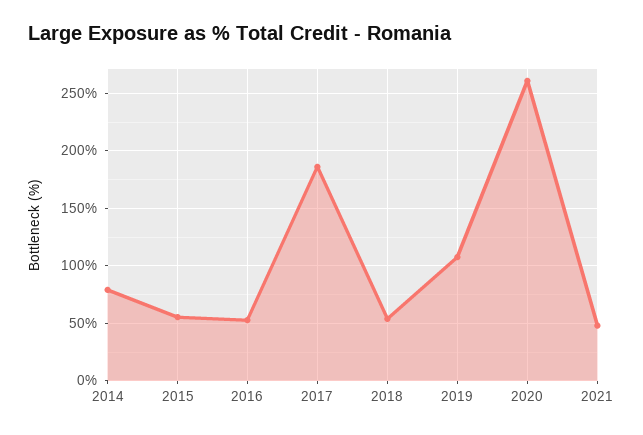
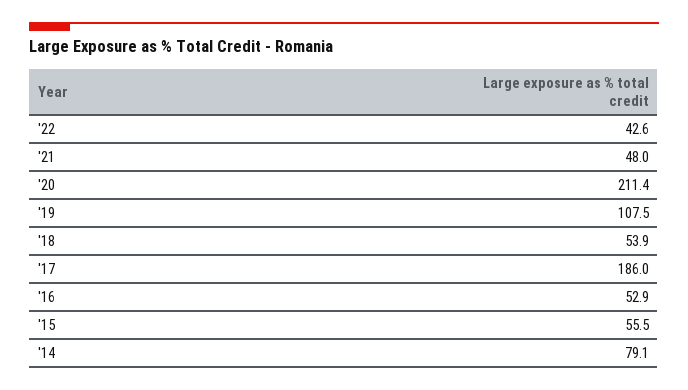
2020: 260 -> 211.4
'22: none -> 42.6

